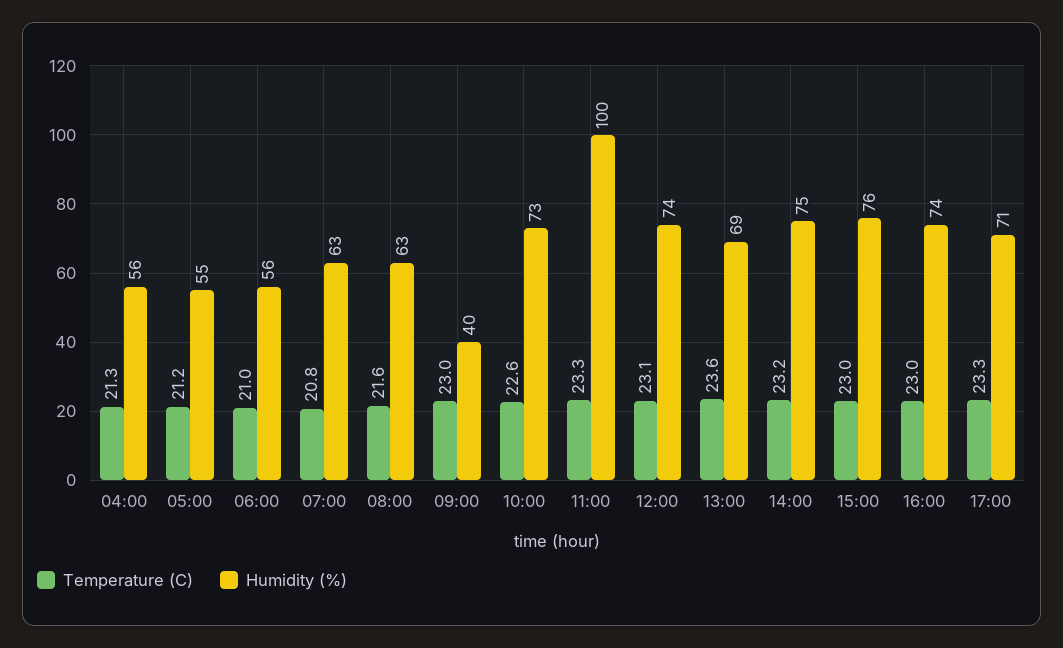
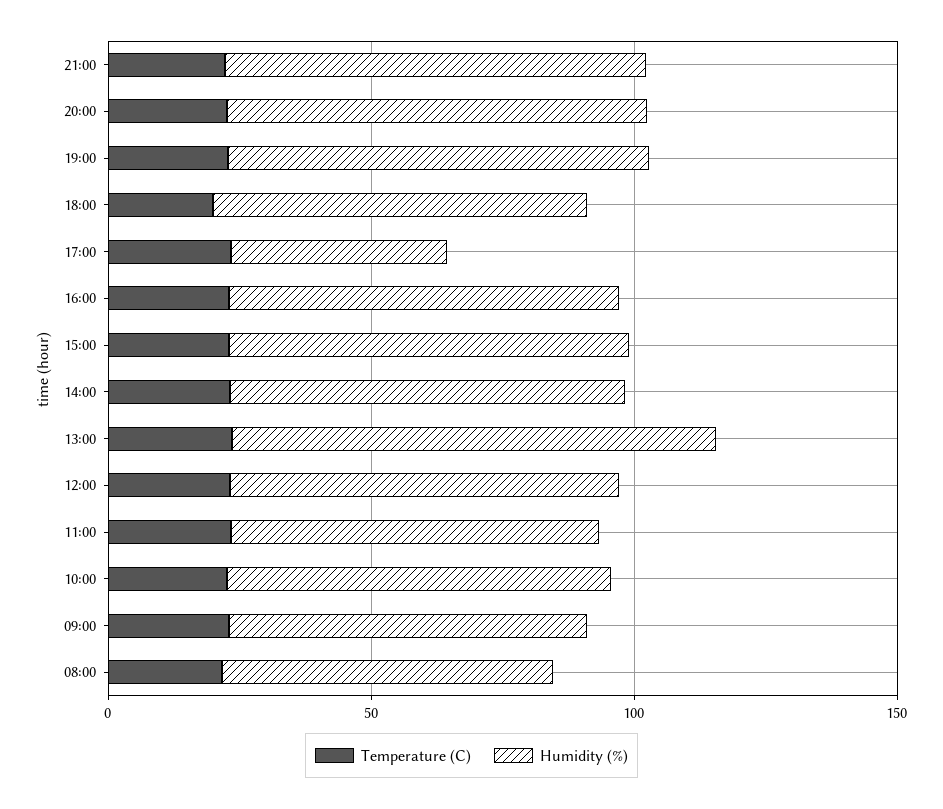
Temperature (C), 04:00: 21.3 -> none
Humidity (%), 04:00: 56 -> none
Temperature (C), 05:00: 21.2 -> none
Humidity (%), 05:00: 55 -> none
Temperature (C), 06:00: 21 -> none
Humidity (%), 06:00: 56 -> none
Temperature (C), 07:00: 20.8 -> none
Humidity (%), 07:00: 63 -> none
Humidity (%), 09:00: 40 -> 70
Humidity (%), 11:00: 100 -> 70
Humidity (%), 13:00: 69 -> 90
Humidity (%), 17:00: 71 -> 40
Temperature (C), 21:00: none -> 20
Humidity (%), 21:00: none -> 80
Temperature (C), 20:00: none -> 20
Humidity (%), 20:00: none -> 80
Temperature (C), 19:00: none -> 20
Humidity (%), 19:00: none -> 80
Temperature (C), 18:00: none -> 20
Humidity (%), 18:00: none -> 70

